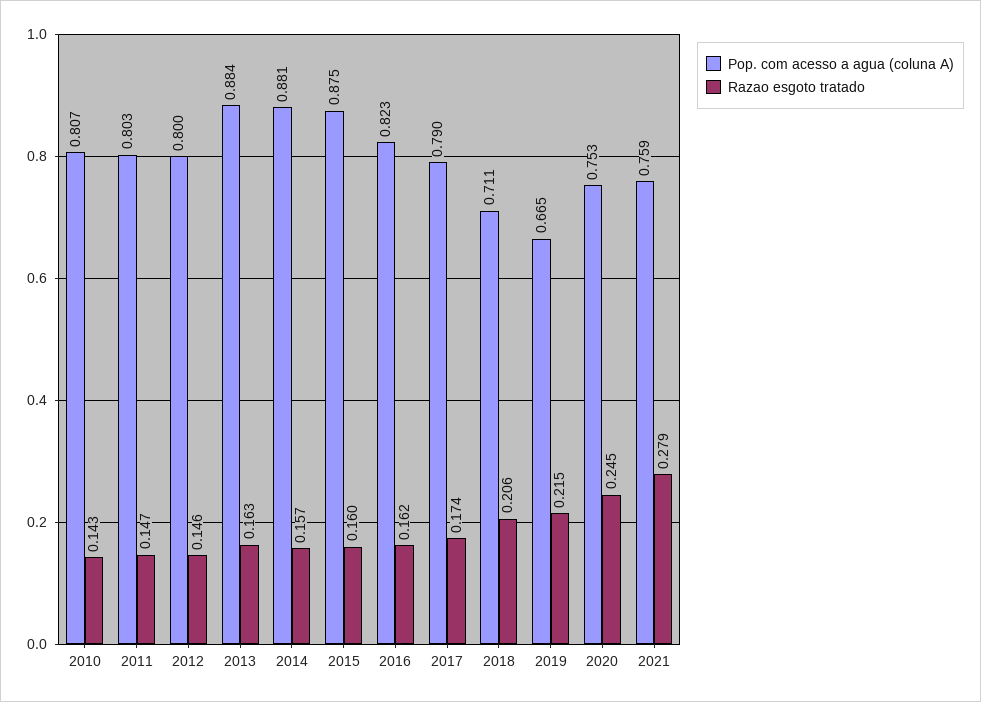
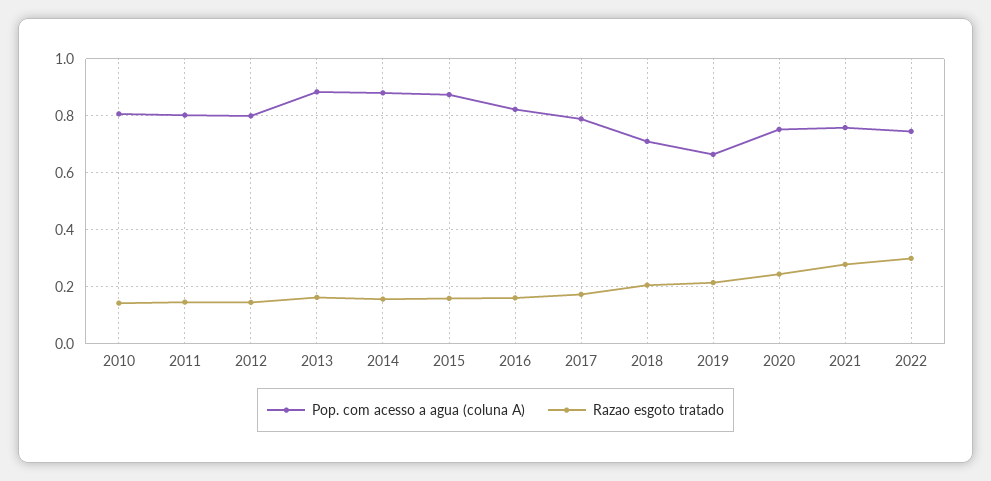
Pop. com acesso a agua (coluna A), 2022: none -> 0.75
Razao esgoto tratado, 2022: none -> 0.3

